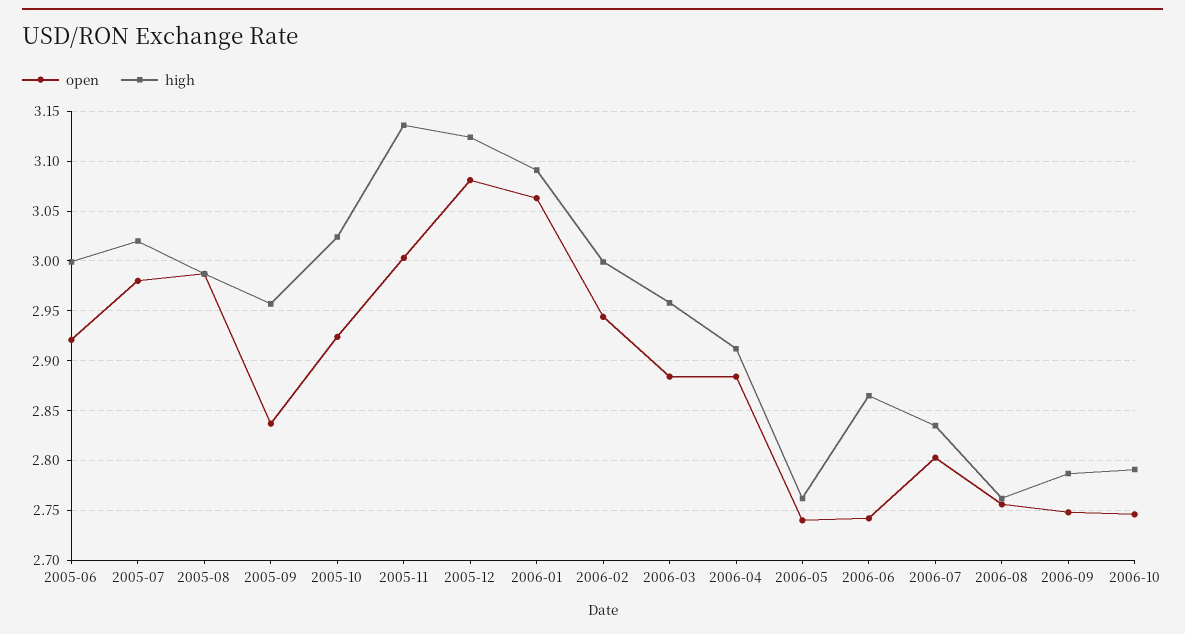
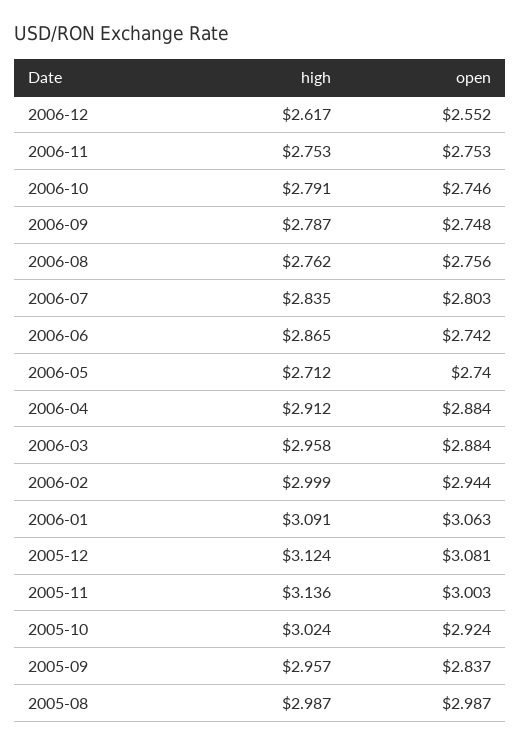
open, 2005-06: 2.92 -> none
high, 2005-06: 3 -> none
open, 2005-07: 2.98 -> none
high, 2005-07: 3.02 -> none
high, 2006-05: 2.76 -> 2.712
high, 2006-12: none -> 2.617
open, 2006-12: none -> 2.552
high, 2006-11: none -> 2.753
open, 2006-11: none -> 2.753

